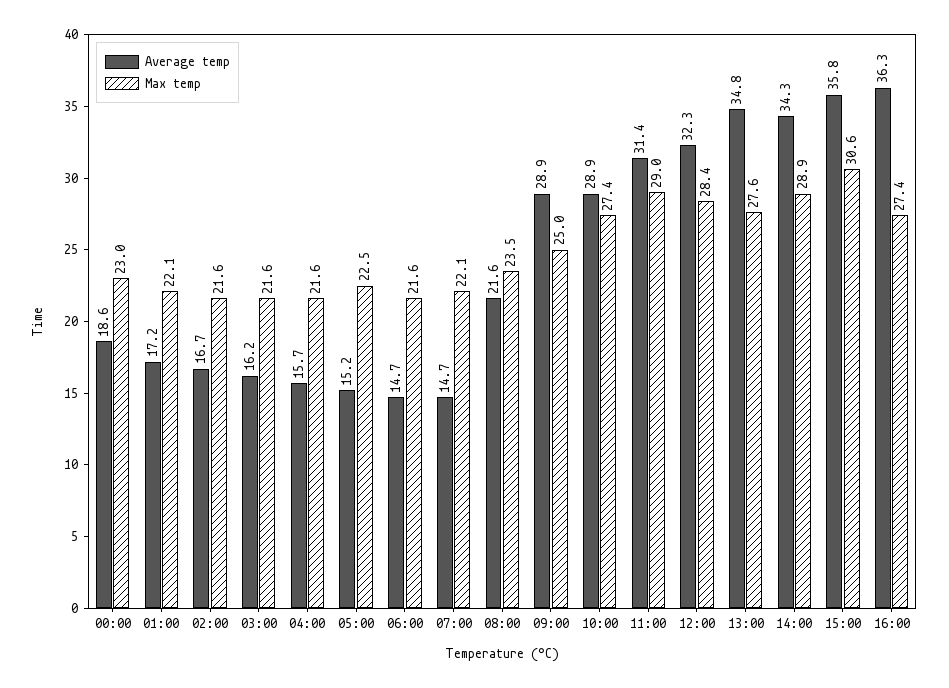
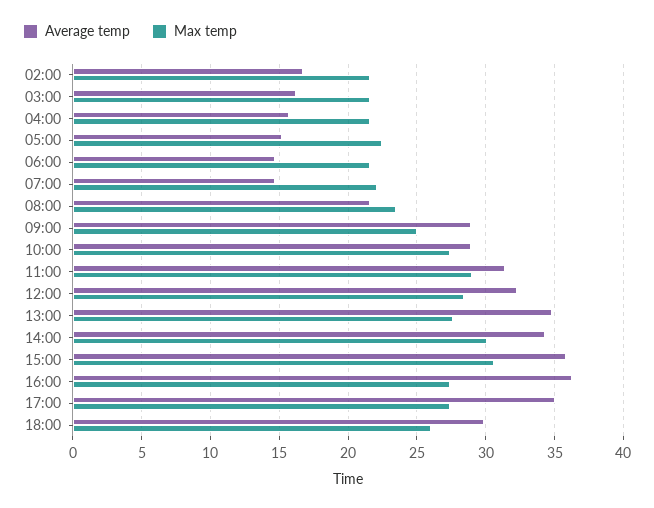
Average temp, 00:00: 18.6 -> none
Max temp, 00:00: 23 -> none
Average temp, 01:00: 17.2 -> none
Max temp, 01:00: 22.1 -> none
Max temp, 14:00: 28.9 -> 30
Average temp, 17:00: none -> 35
Max temp, 17:00: none -> 27.5
Average temp, 18:00: none -> 30
Max temp, 18:00: none -> 26

